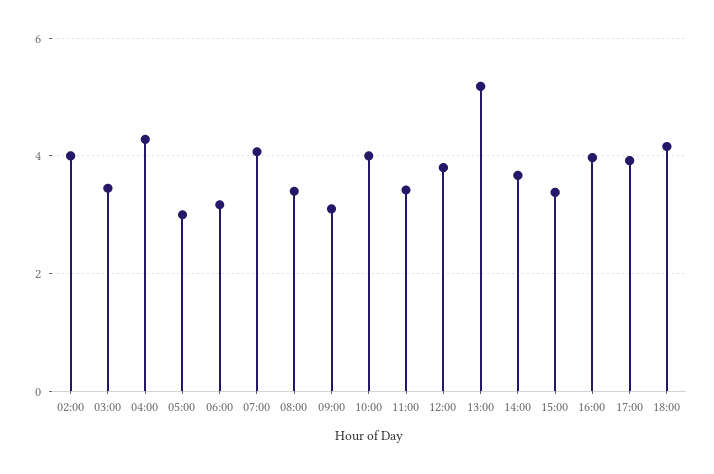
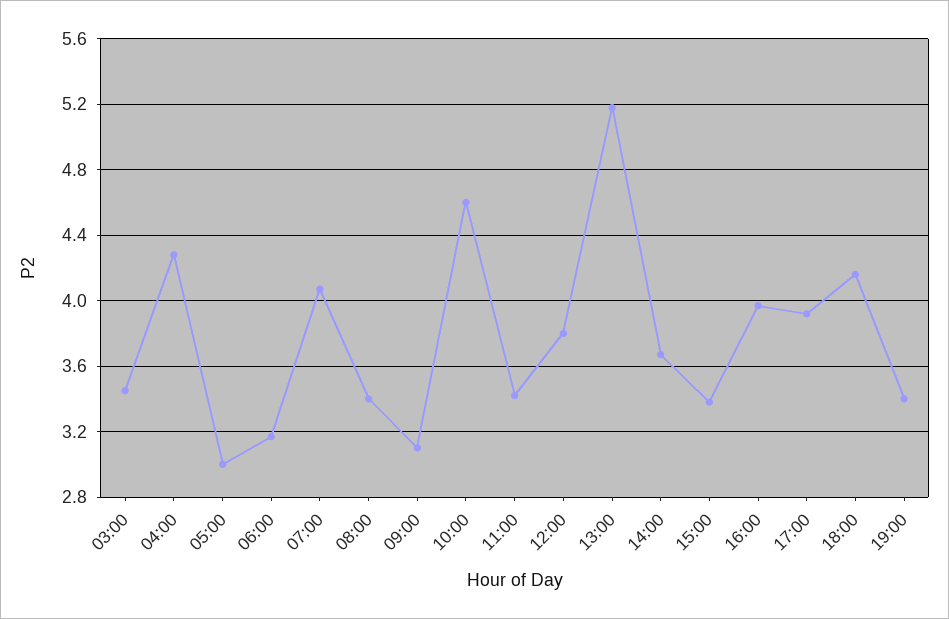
02:00: 4 -> none
10:00: 4 -> 4.6
19:00: none -> 3.4

